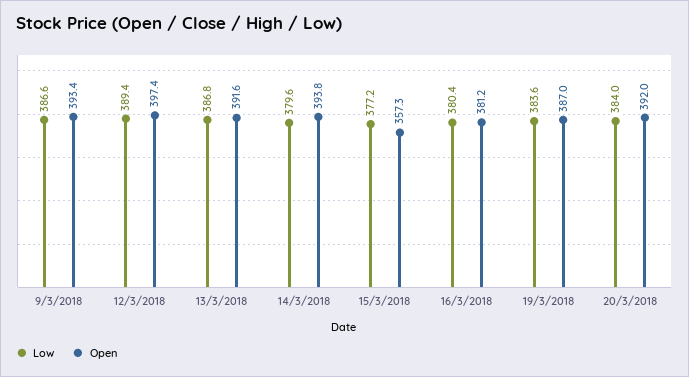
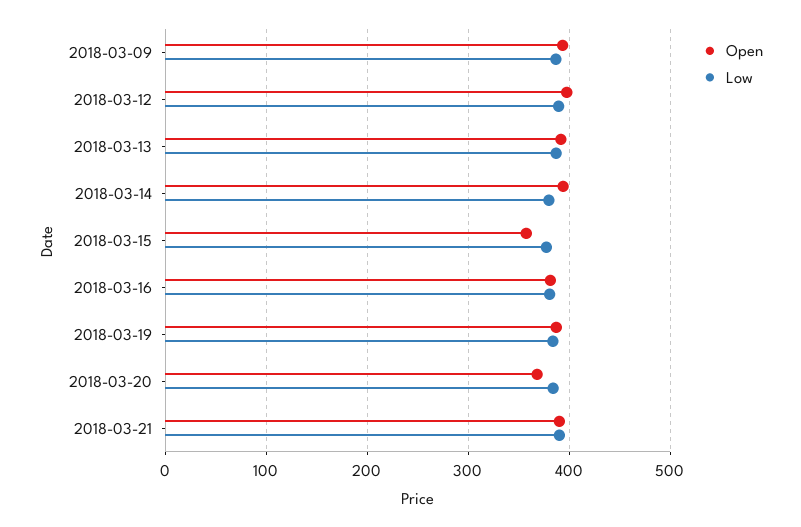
Open, 20/3/2018: 392 -> 370
Open, 2018-03-21: none -> 390
Low, 2018-03-21: none -> 390

